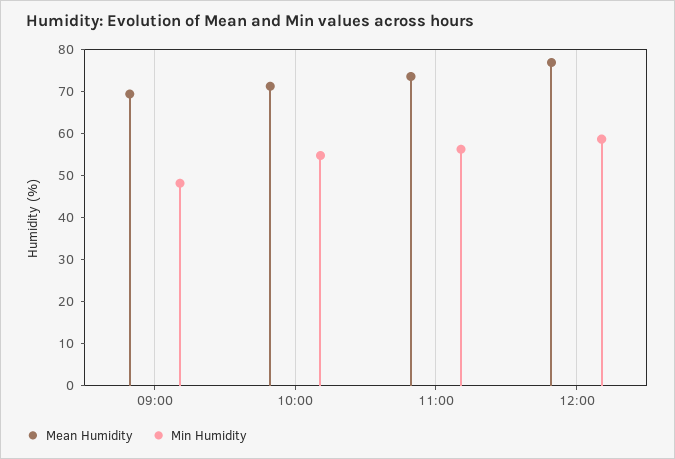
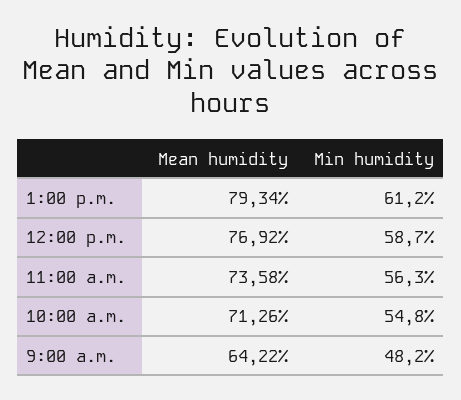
Mean Humidity, 09:00: 70 -> 64.22
Mean Humidity, 1:00 p.m.: none -> 79.34
Min Humidity, 1:00 p.m.: none -> 61.2

